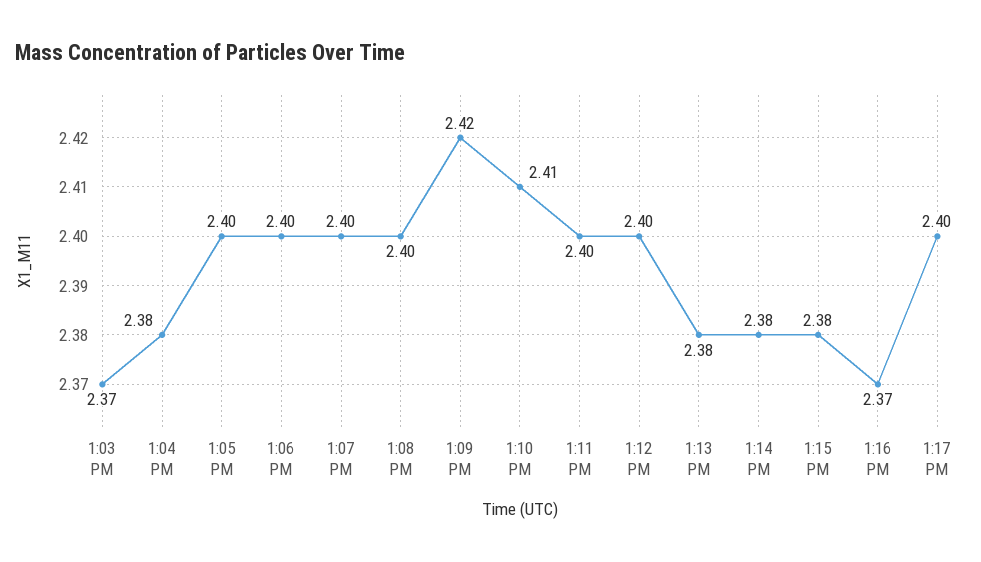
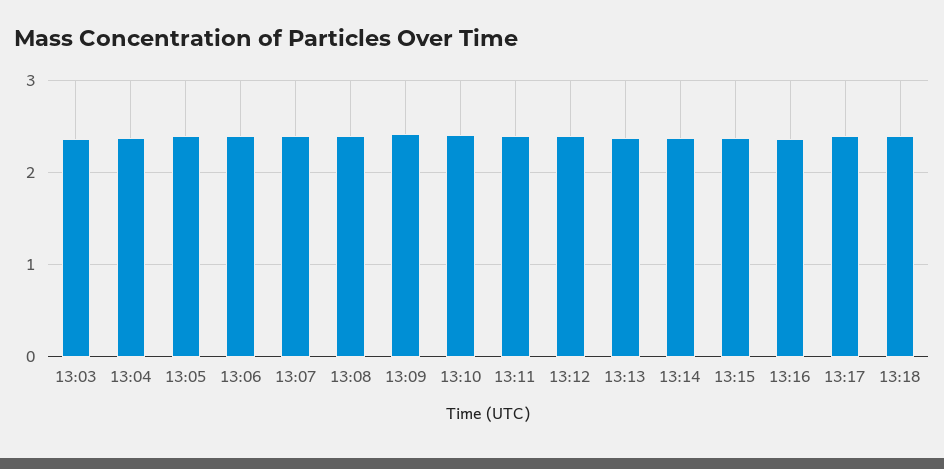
13:18: none -> 2.4

